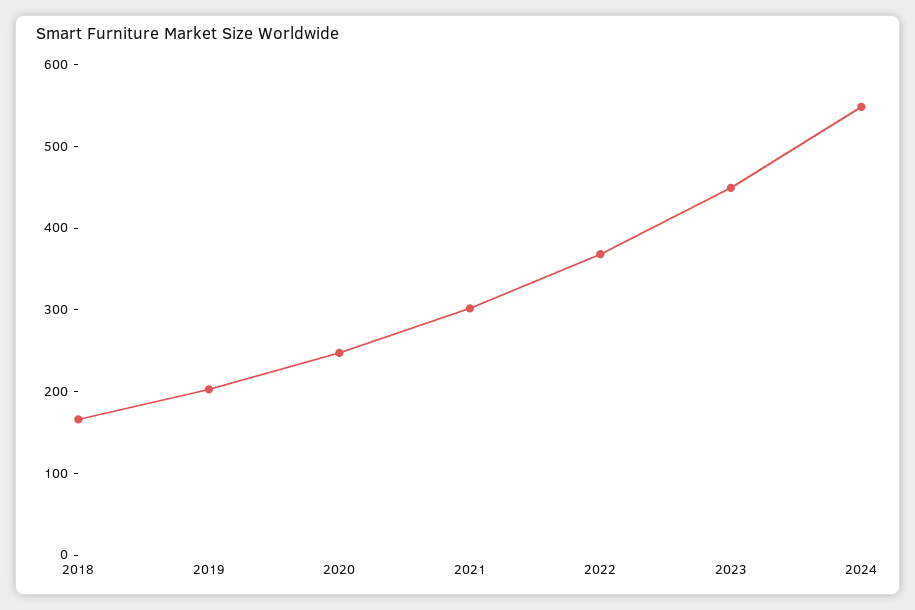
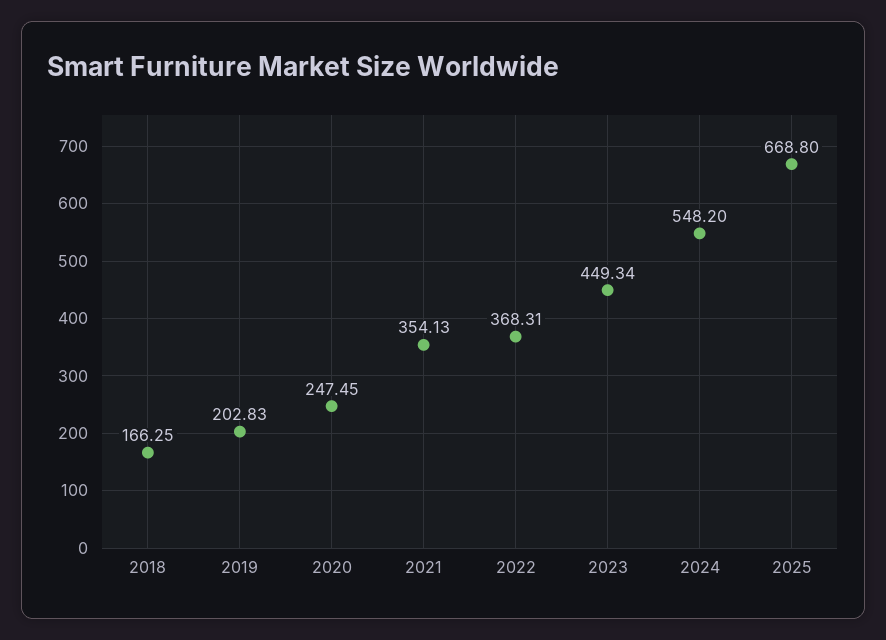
2021: 300 -> 354.13
2025: none -> 668.8

